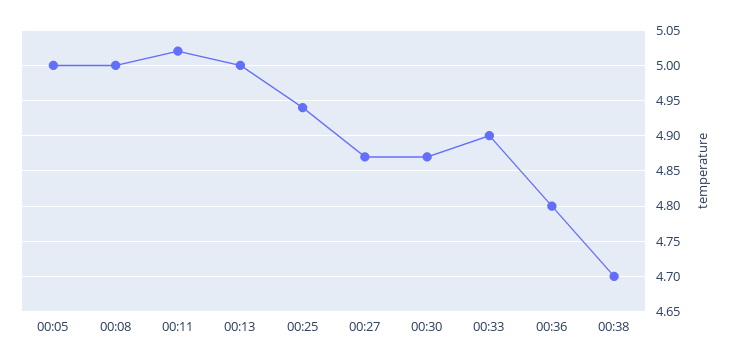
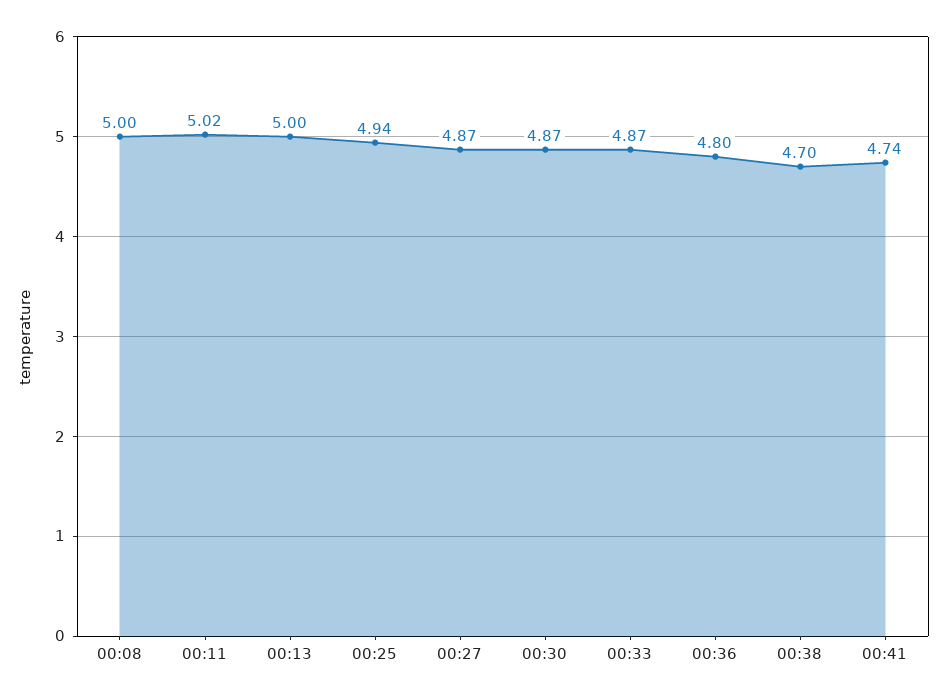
00:05: 5 -> none
00:33: 4.9 -> 4.87
00:41: none -> 4.74

